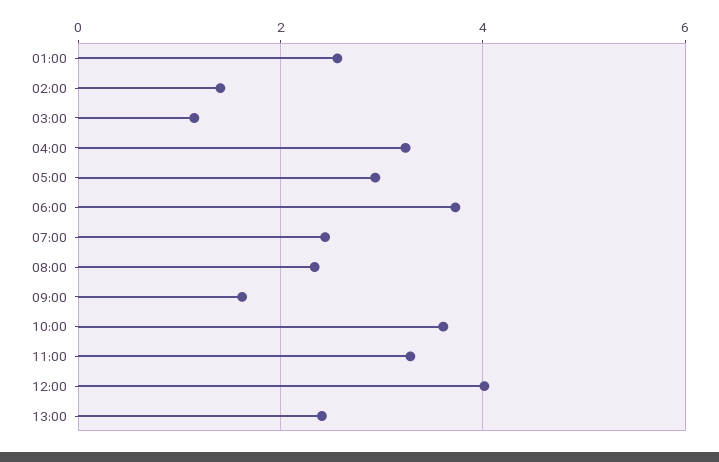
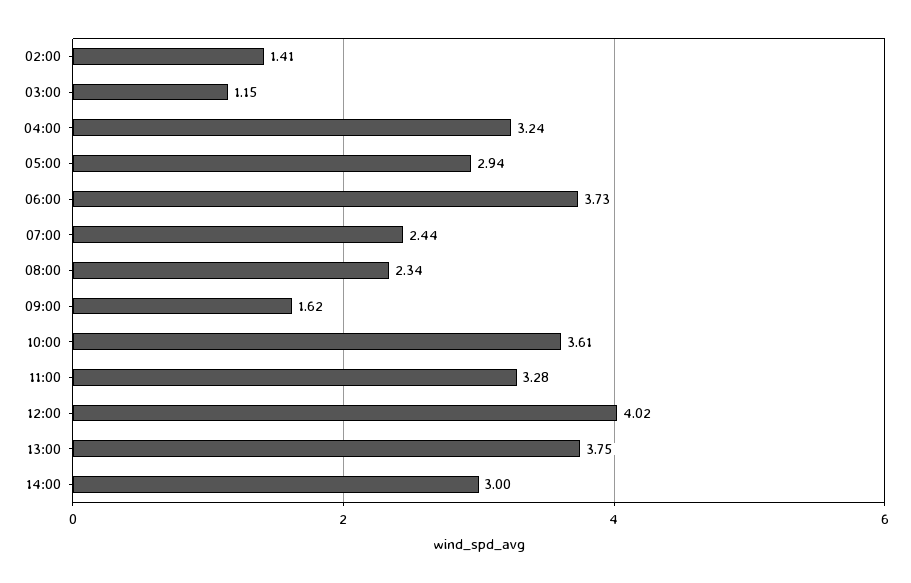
01:00: 2.6 -> none
13:00: 2.4 -> 3.75
14:00: none -> 3

